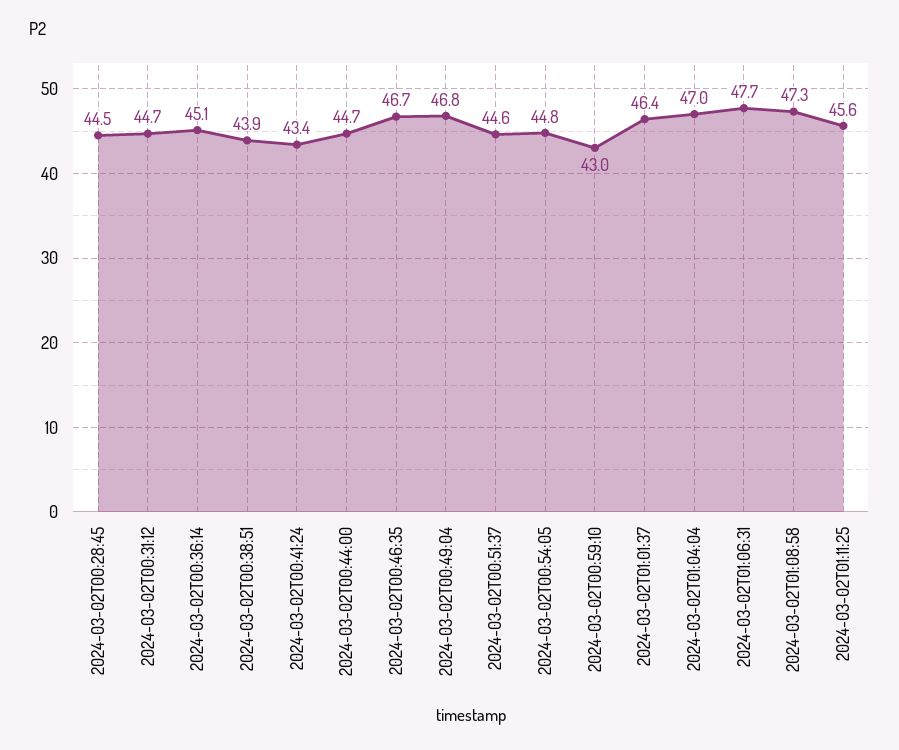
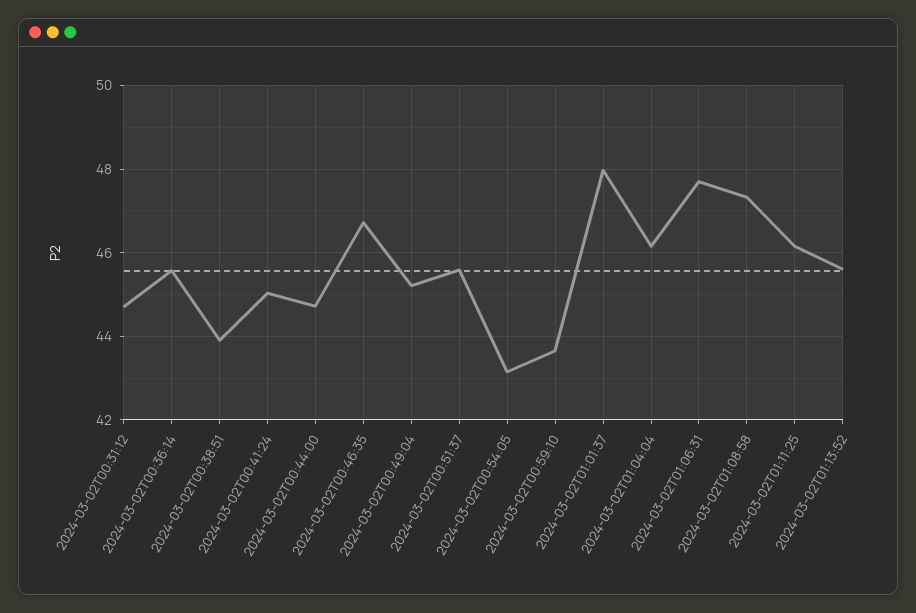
2024-03-02T00:28:45: 44.5 -> none
2024-03-02T00:36:14: 45.1 -> 45.6
2024-03-02T00:41:24: 43.4 -> 45
2024-03-02T00:49:04: 46.8 -> 45.2
2024-03-02T00:51:37: 44.6 -> 45.6
2024-03-02T00:54:05: 44.8 -> 43.2
2024-03-02T00:59:10: 43 -> 43.6
2024-03-02T01:01:37: 46.4 -> 48
2024-03-02T01:04:04: 47 -> 46.2
2024-03-02T01:11:25: 45.6 -> 46.2
2024-03-02T01:13:52: none -> 45.6

